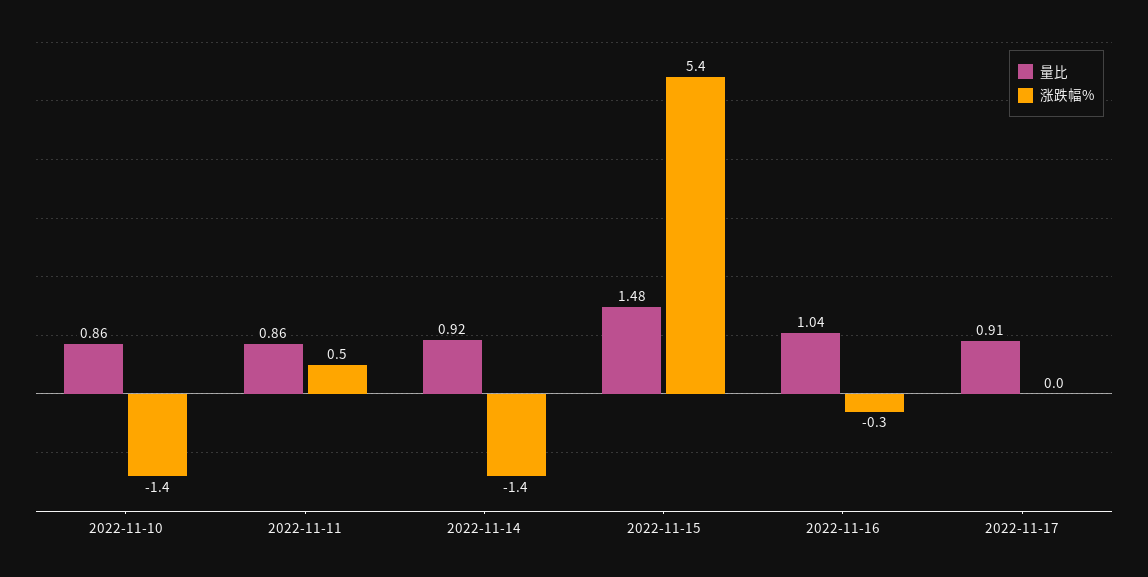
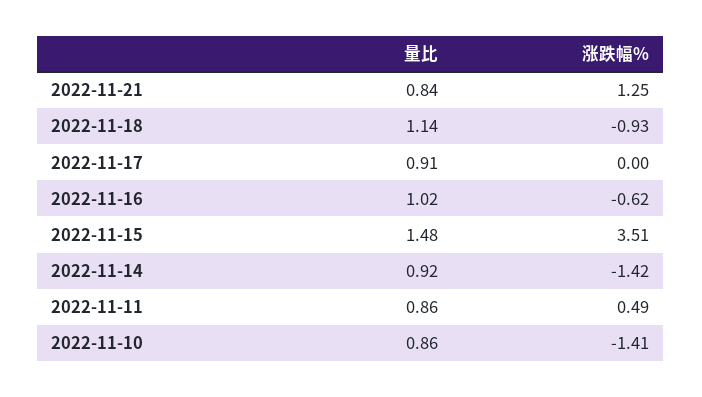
涨跌幅%, 2022-11-15: 5.4 -> 3.51
量比, 2022-11-16: 1.04 -> 1.02
涨跌幅%, 2022-11-16: -0.3 -> -0.62
量比, 2022-11-21: none -> 0.84
涨跌幅%, 2022-11-21: none -> 1.25
量比, 2022-11-18: none -> 1.14
涨跌幅%, 2022-11-18: none -> -0.93

